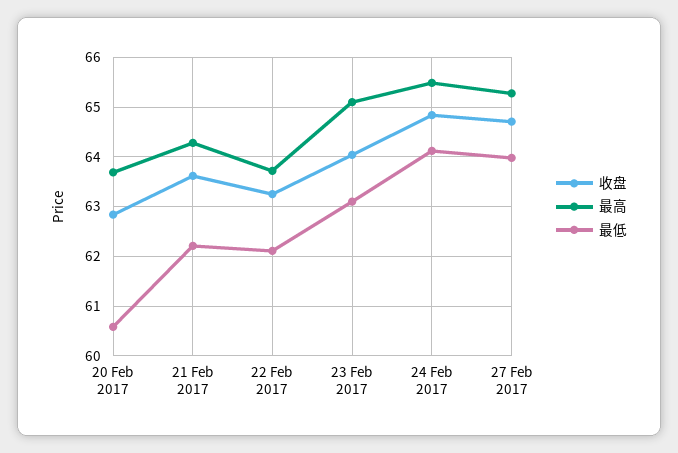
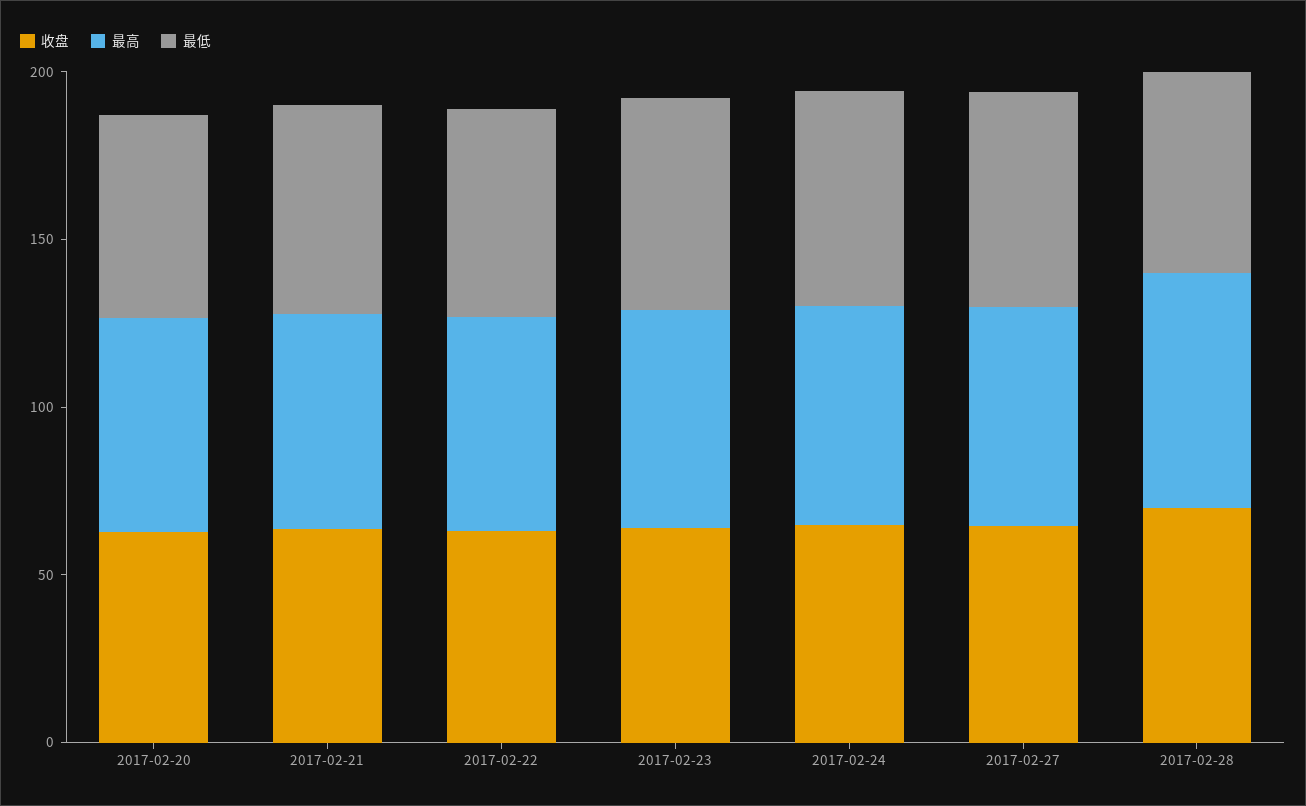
收盘, 2017-02-28: none -> 70
最高, 2017-02-28: none -> 70
最低, 2017-02-28: none -> 60

